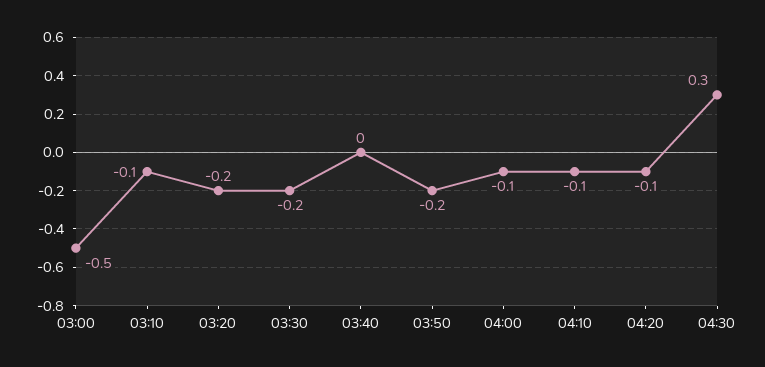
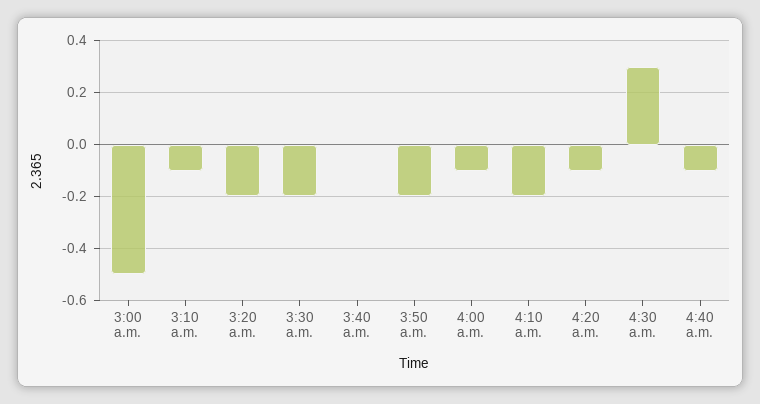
04:10: -0.1 -> -0.2
4:40 a.m.: none -> -0.1

